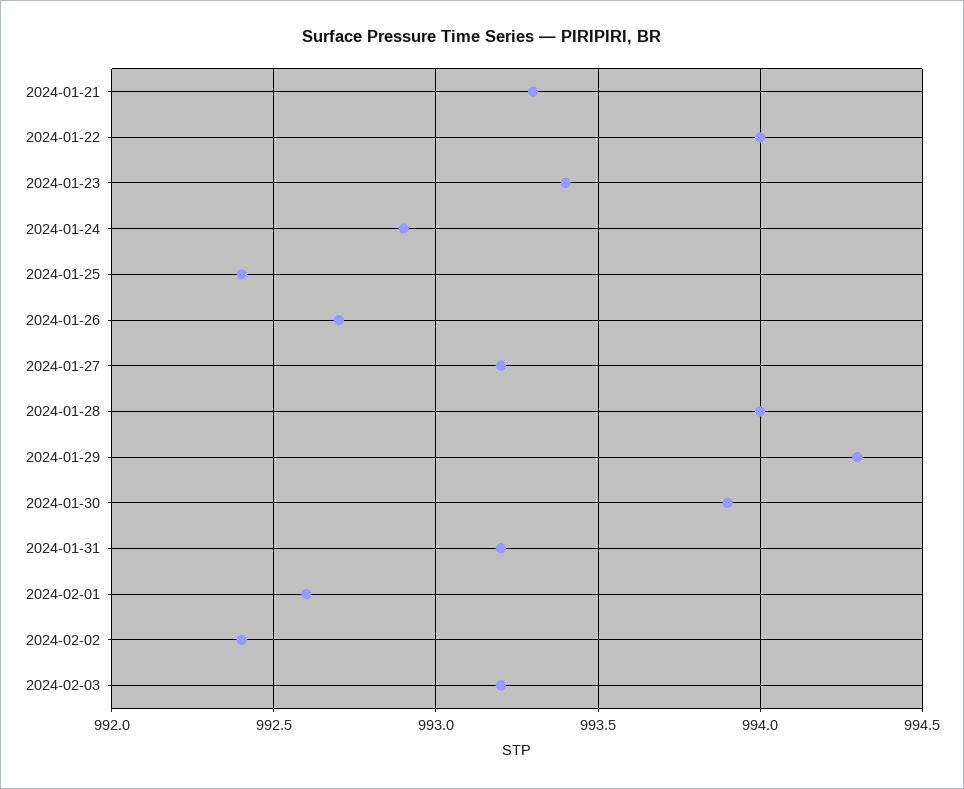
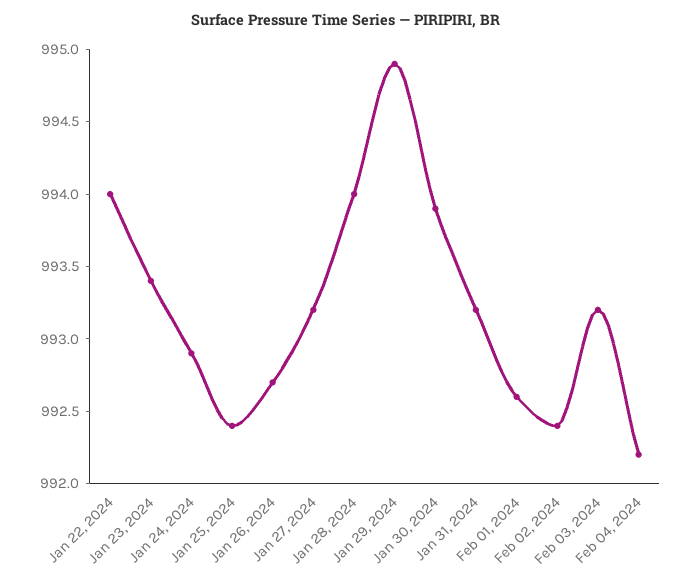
2024-01-21: 993.3 -> none
2024-01-29: 994.3 -> 994.9
Feb 04, 2024: none -> 992.2

